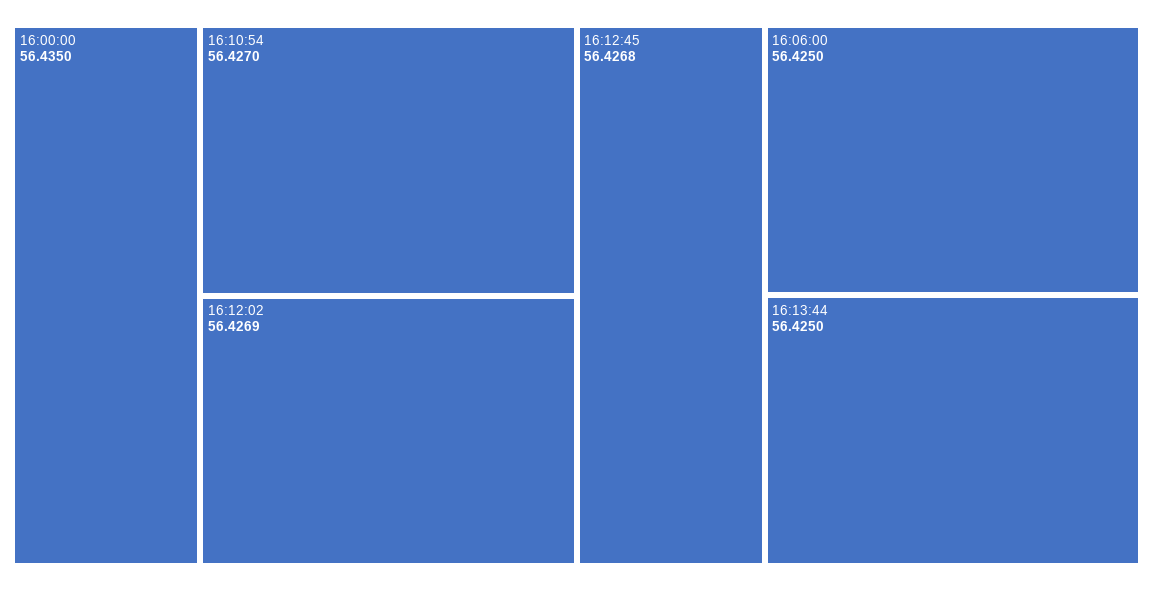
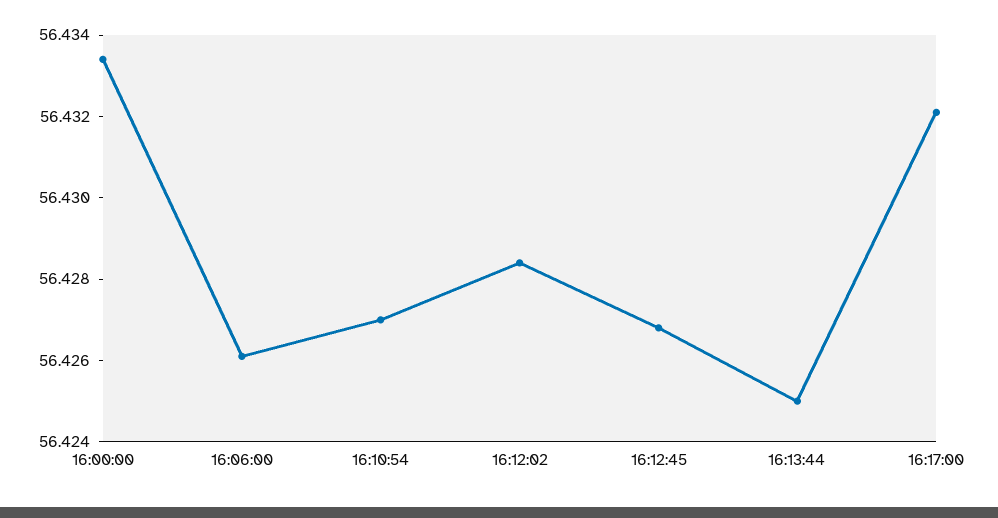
16:00:00: 56.435 -> 56.4335
16:12:02: 56.4269 -> 56.4285
16:06:00: 56.425 -> 56.426
16:17:00: none -> 56.432

